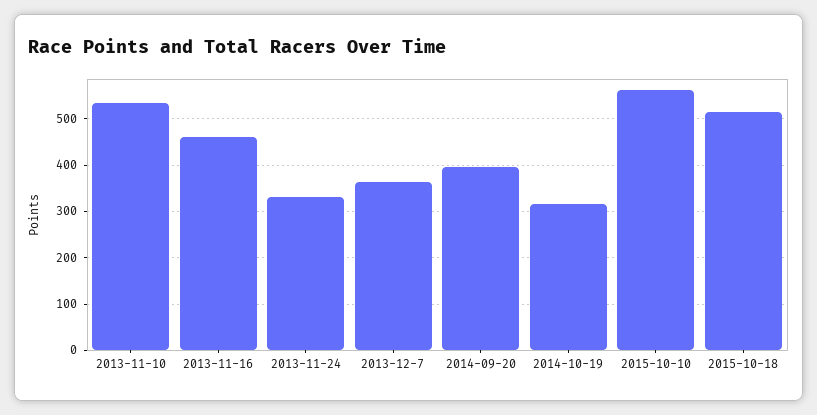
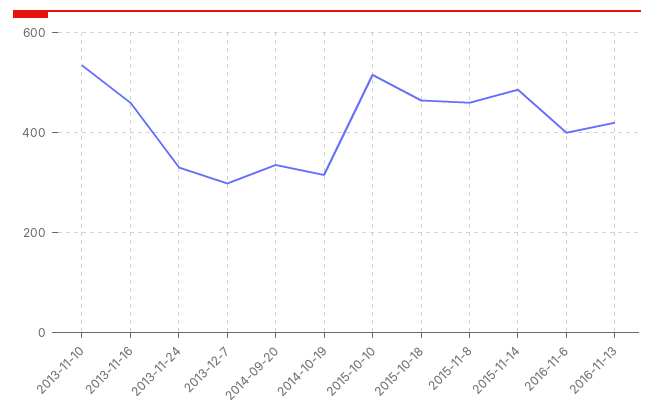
2013-12-7: 360 -> 300
2014-09-20: 400 -> 340
2015-10-10: 560 -> 520
2015-10-18: 520 -> 460
2015-11-8: none -> 460
2015-11-14: none -> 480
2016-11-6: none -> 400
2016-11-13: none -> 420

